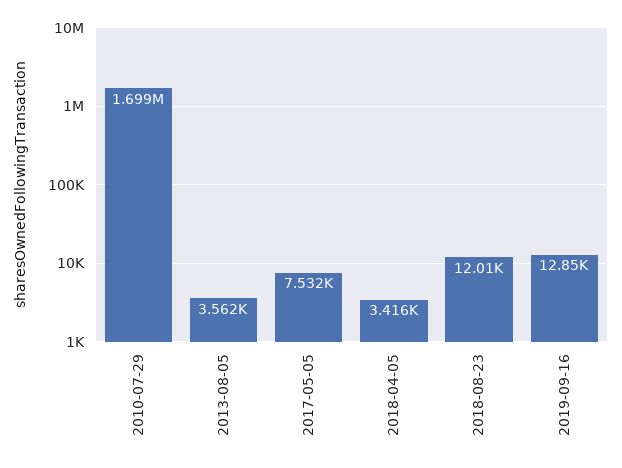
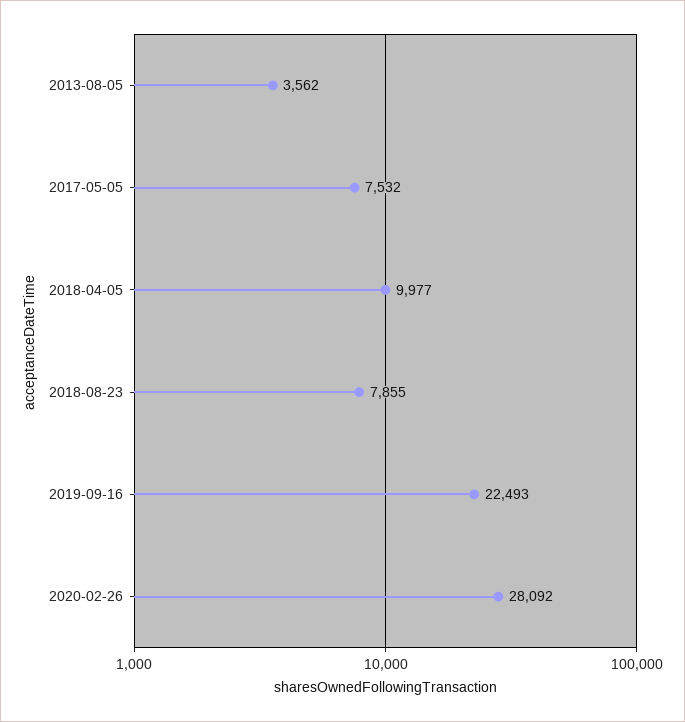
2010-07-29: 1699000 -> none
2018-04-05: 3416 -> 9977
2018-08-23: 12010 -> 7855
2019-09-16: 12850 -> 22493
2020-02-26: none -> 28092

